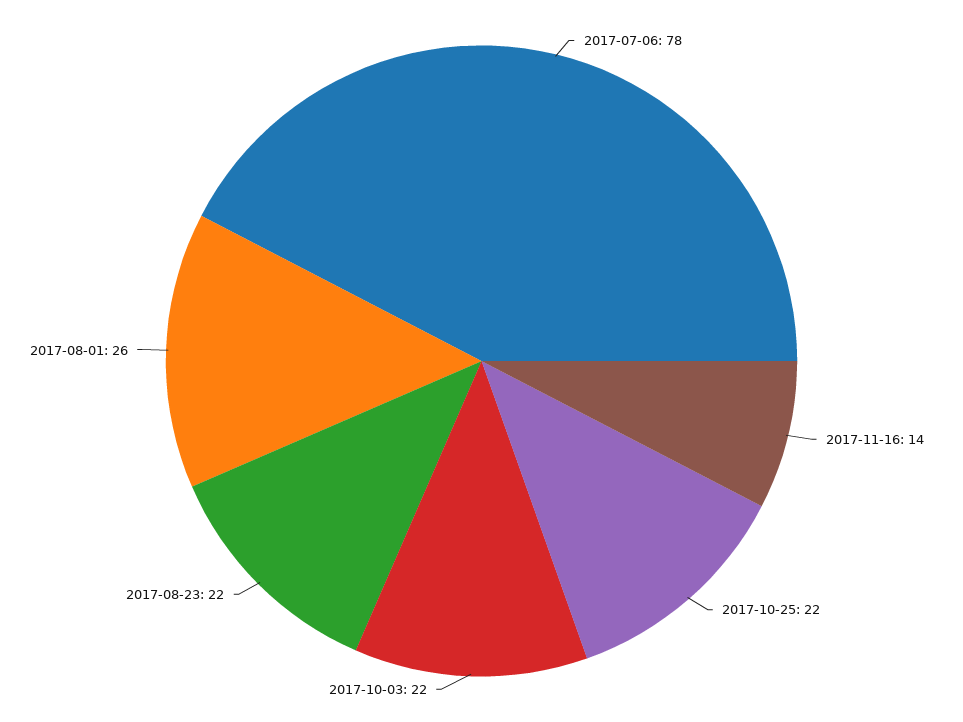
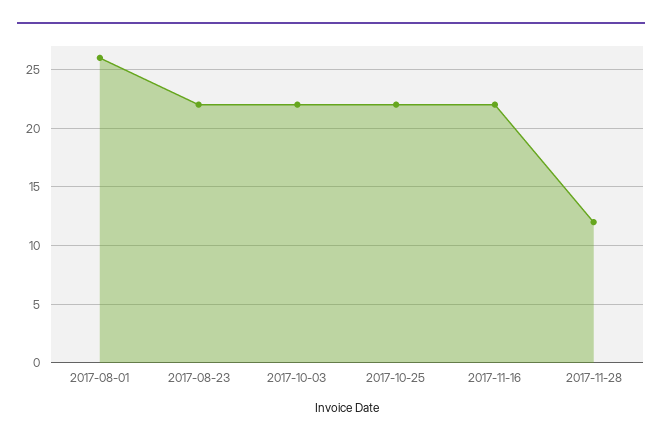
2017-07-06: 78 -> none
2017-11-16: 14 -> 22
2017-11-28: none -> 12

